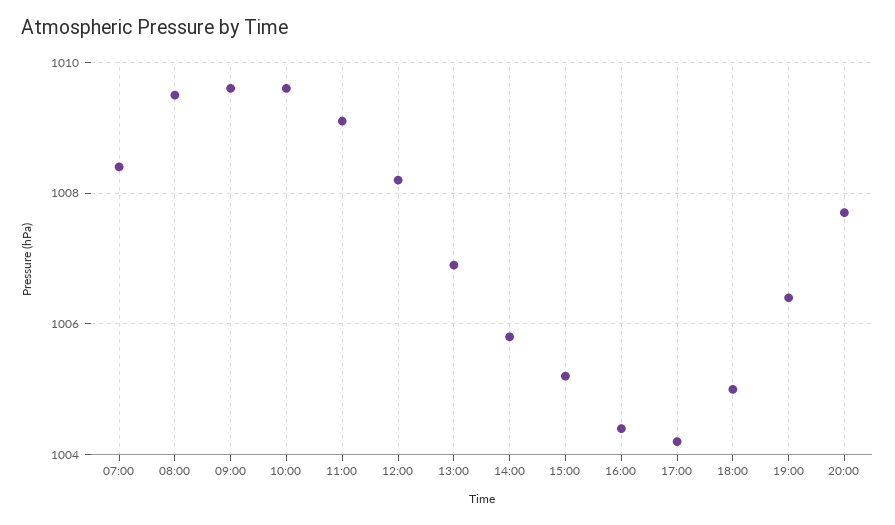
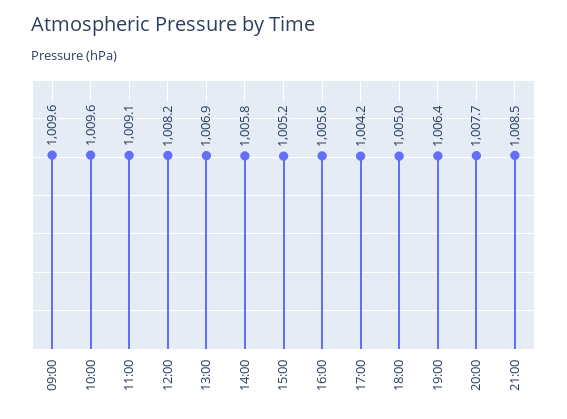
07:00: 1008.5 -> none
08:00: 1009.5 -> none
16:00: 1004.5 -> 1005.6
21:00: none -> 1008.5

